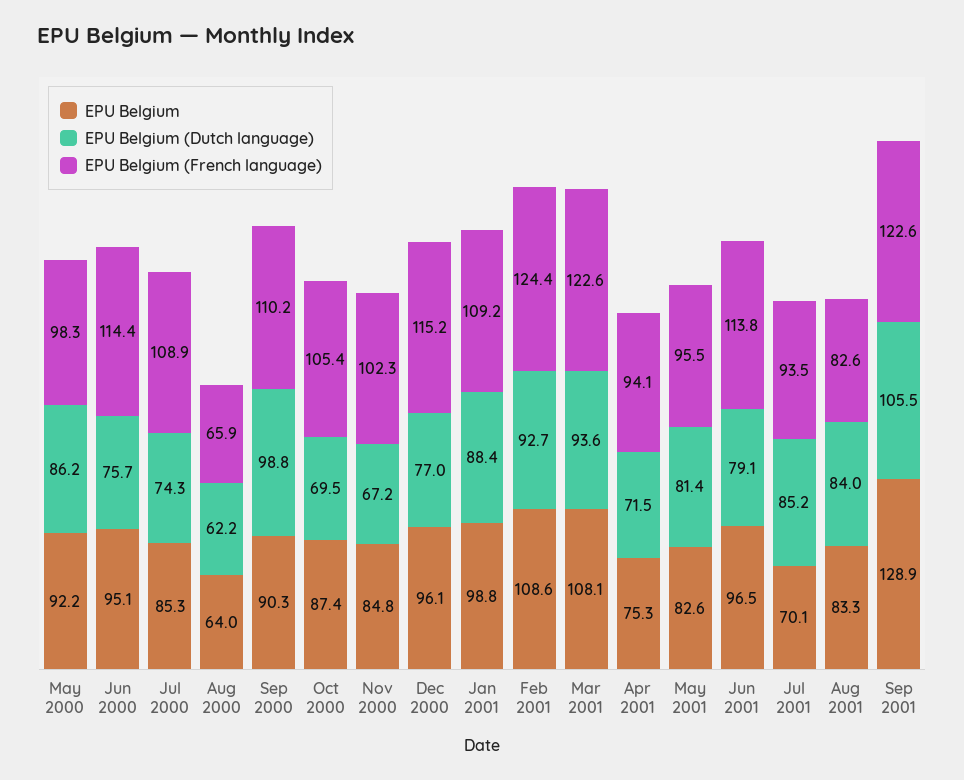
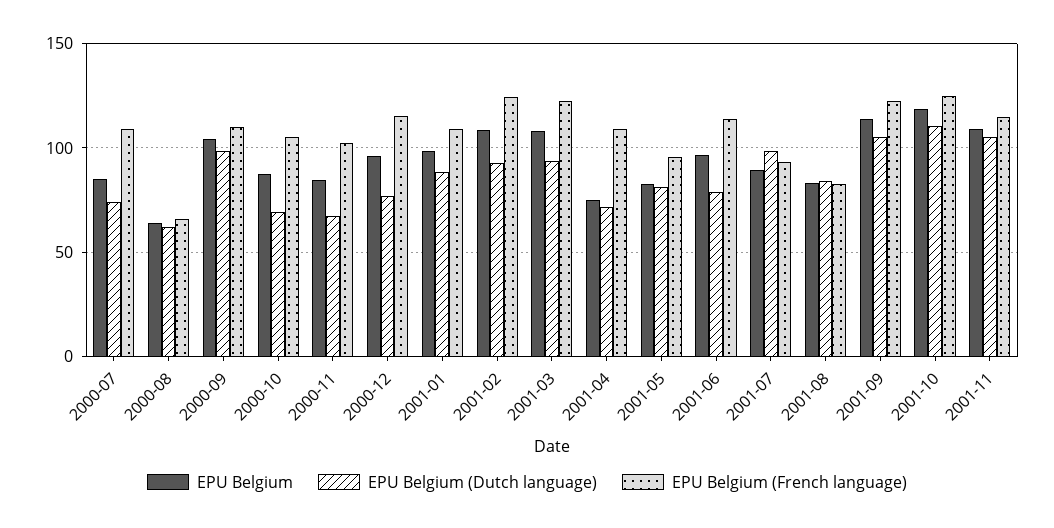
EPU Belgium, May 2000: 92.2 -> none
EPU Belgium (Dutch language), May 2000: 86.2 -> none
EPU Belgium (French language), May 2000: 98.3 -> none
EPU Belgium, Jun 2000: 95.1 -> none
EPU Belgium (Dutch language), Jun 2000: 75.7 -> none
EPU Belgium (French language), Jun 2000: 114.4 -> none
EPU Belgium, Sep 2000: 90.3 -> 105
EPU Belgium (French language), Apr 2001: 94.1 -> 110
EPU Belgium, Jul 2001: 70.1 -> 90
EPU Belgium (Dutch language), Jul 2001: 85.2 -> 100
EPU Belgium, Sep 2001: 128.9 -> 115
EPU Belgium, 2001-10: none -> 120
EPU Belgium (Dutch language), 2001-10: none -> 110
EPU Belgium (French language), 2001-10: none -> 125
EPU Belgium, 2001-11: none -> 110
EPU Belgium (Dutch language), 2001-11: none -> 105
EPU Belgium (French language), 2001-11: none -> 115

